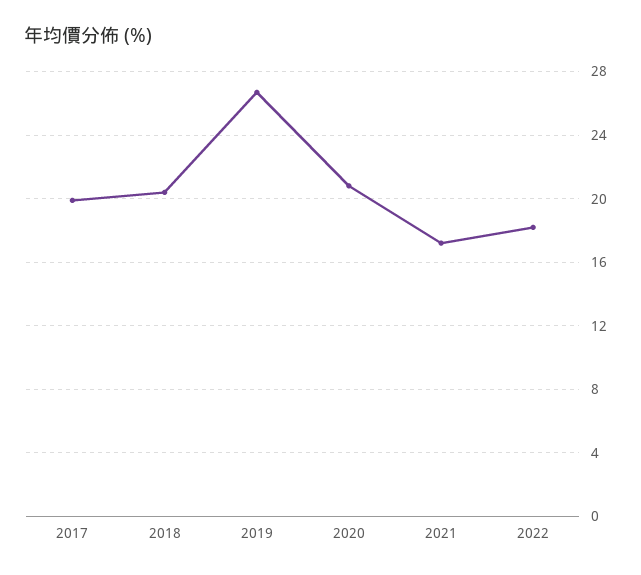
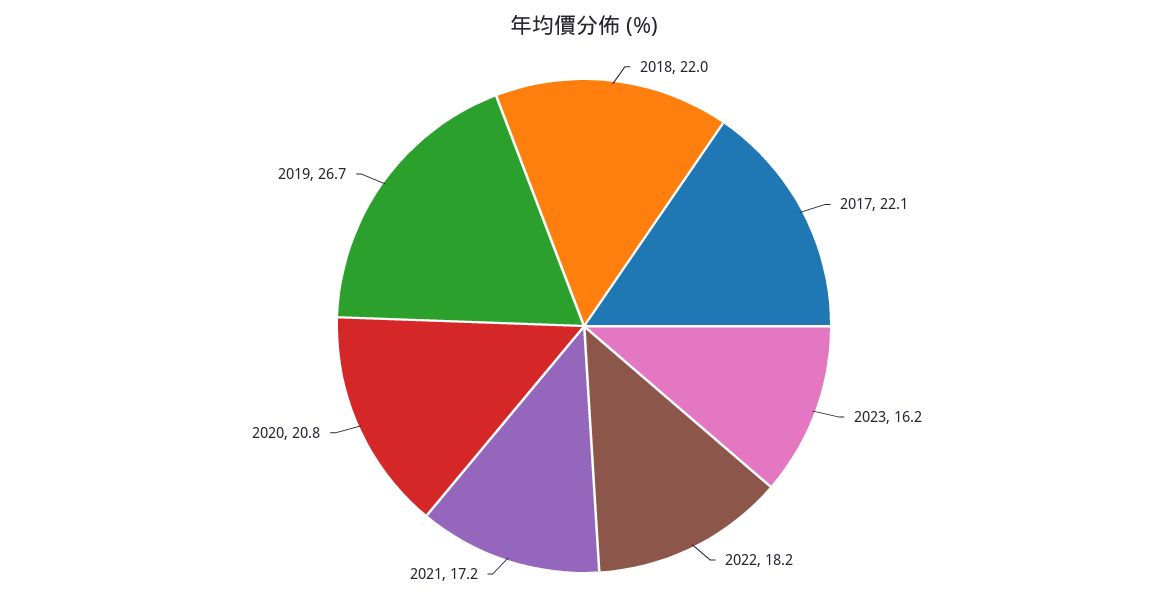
2017: 20 -> 22.1
2018: 20.5 -> 22
2023: none -> 16.2

